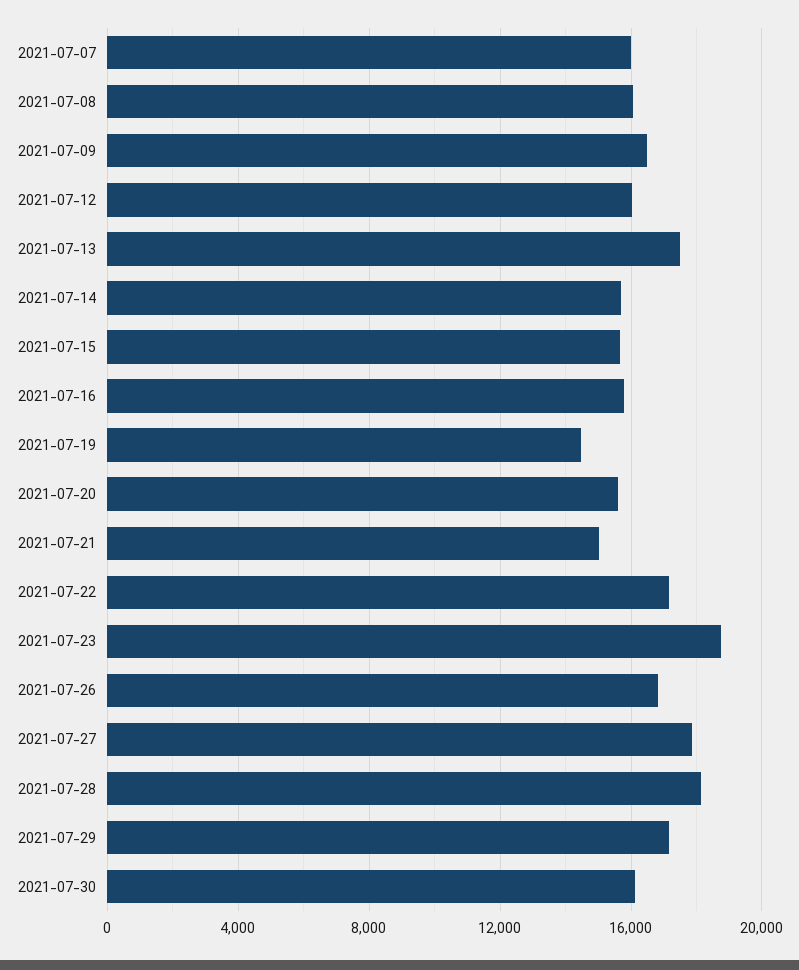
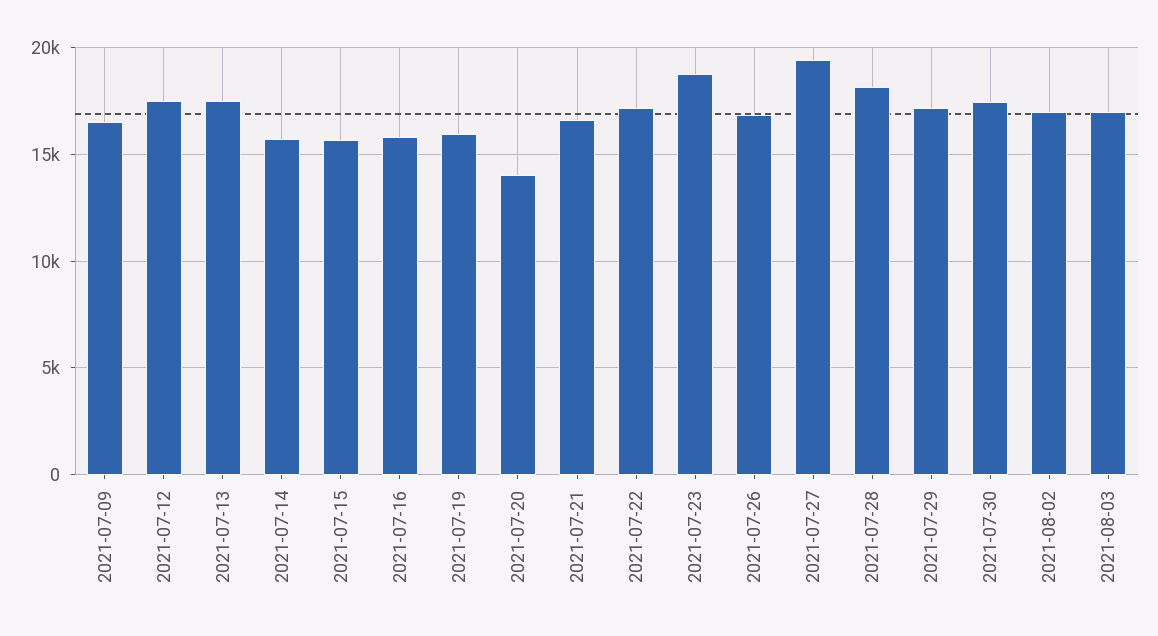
2021-07-07: 16000 -> none
2021-07-08: 16000 -> none
2021-07-12: 16000 -> 17500
2021-07-19: 14500 -> 16000
2021-07-20: 15500 -> 14000
2021-07-21: 15000 -> 16500
2021-07-27: 18000 -> 19500
2021-07-30: 16000 -> 17500
2021-08-02: none -> 17000
2021-08-03: none -> 17000

